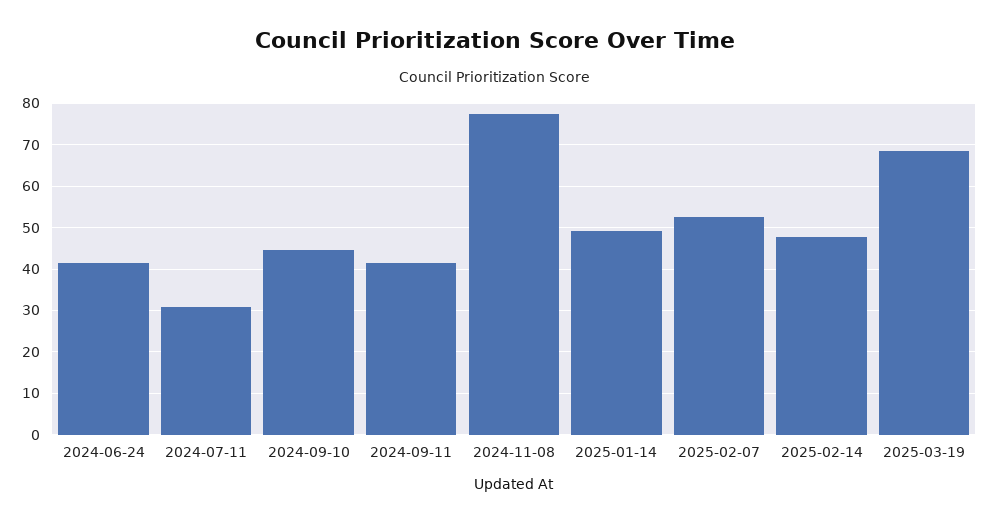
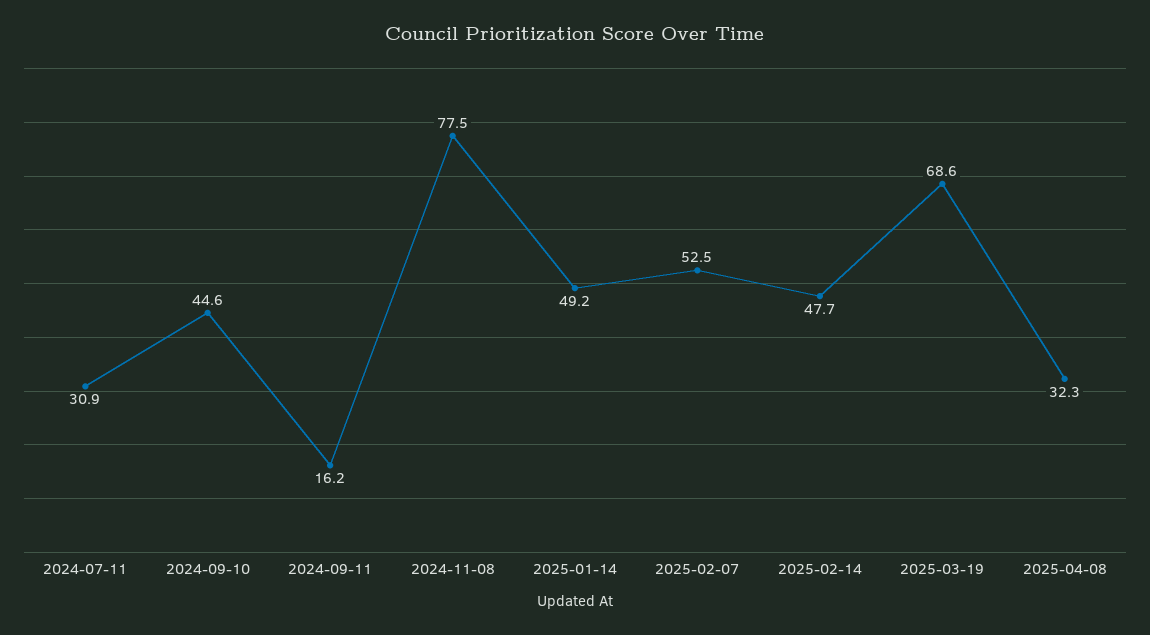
2024-06-24: 42 -> none
2024-09-11: 42 -> 16.2
2025-04-08: none -> 32.3

